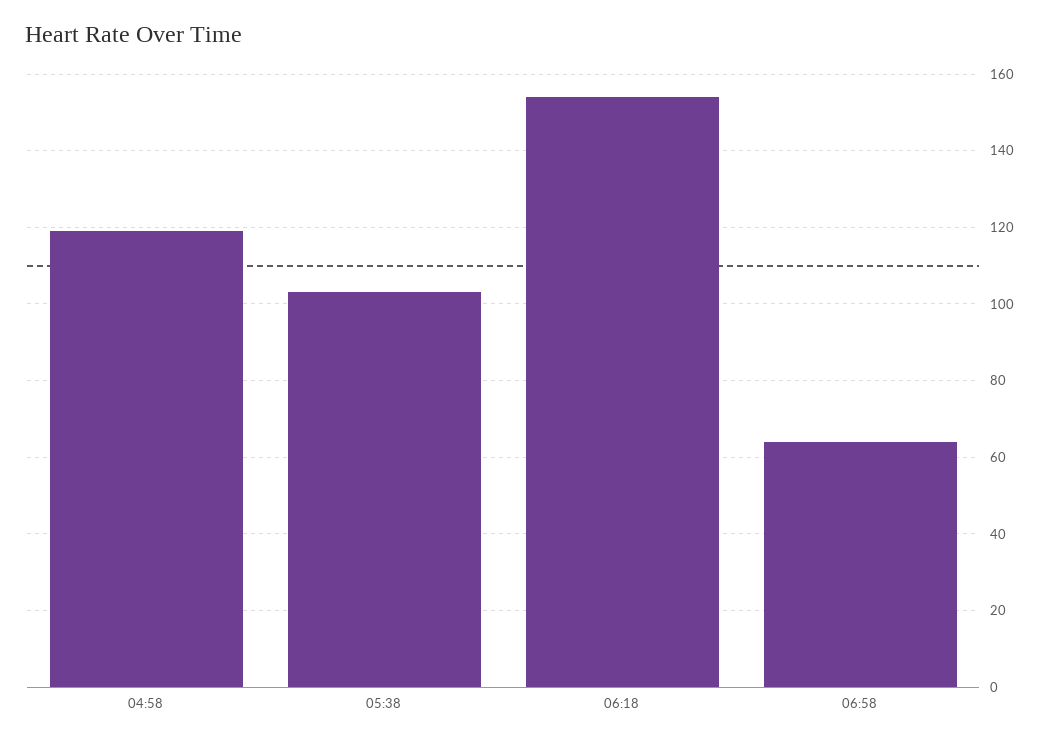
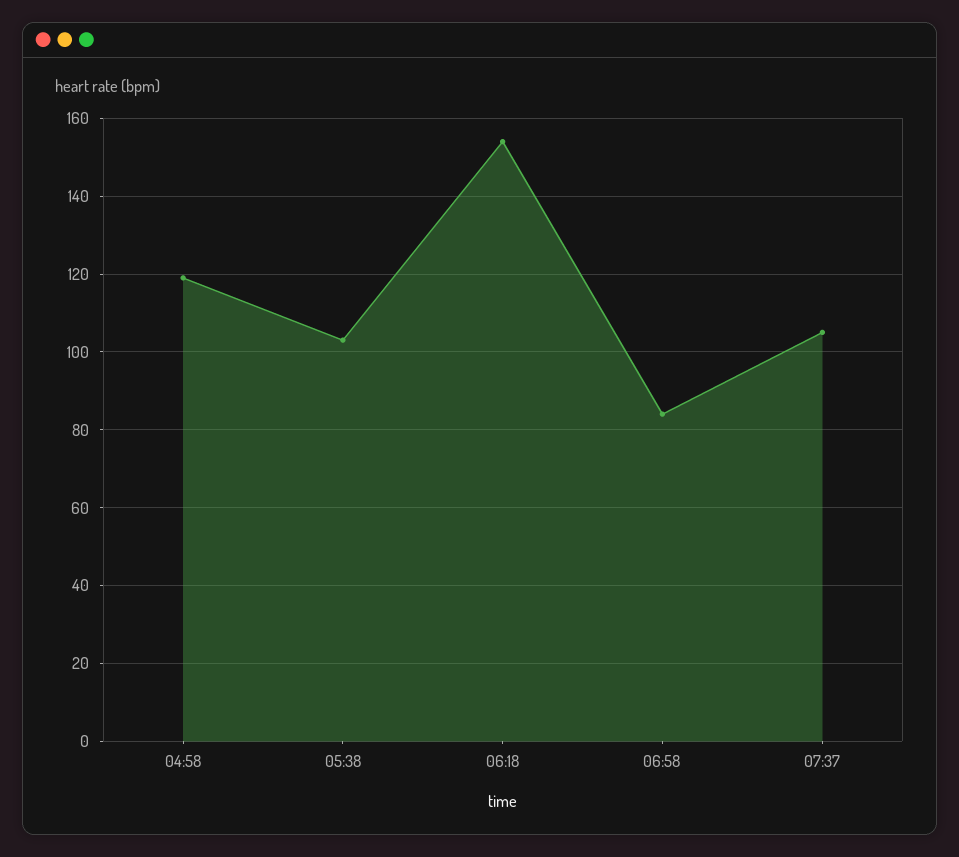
06:58: 65 -> 85
07:37: none -> 105

